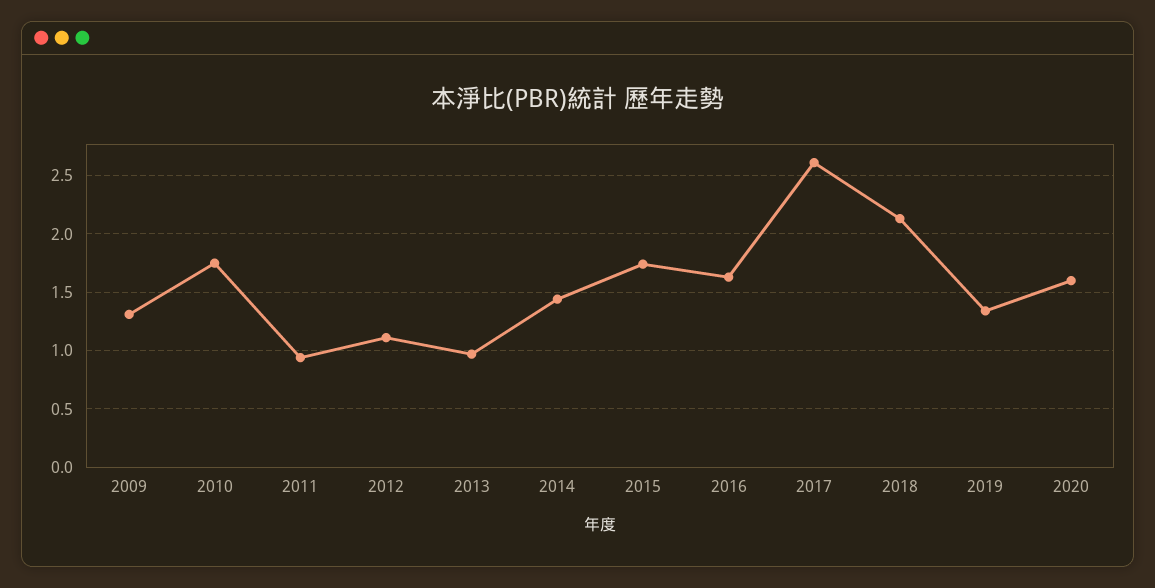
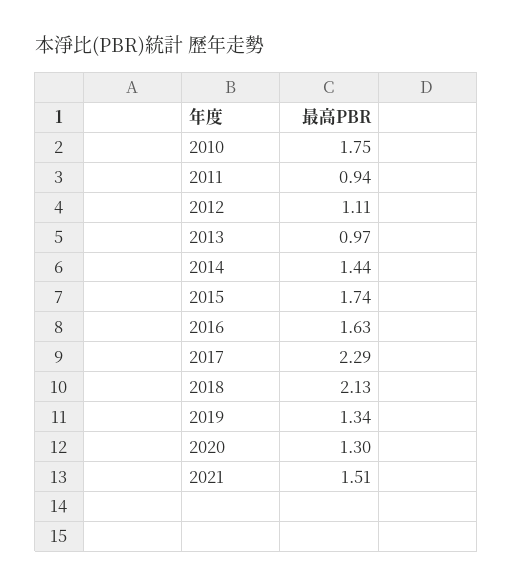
2009: 1.3 -> none
2017: 2.6 -> 2.29
2020: 1.6 -> 1.3
2021: none -> 1.51

